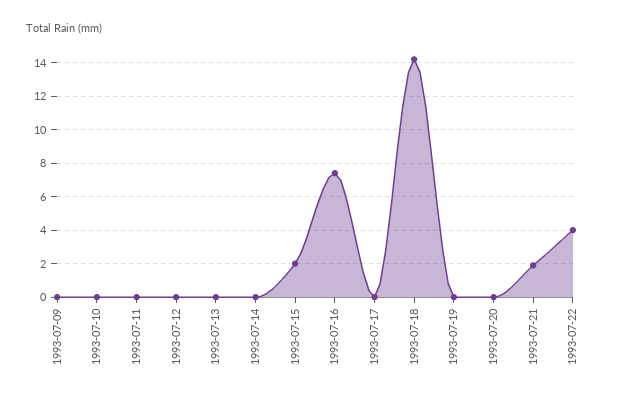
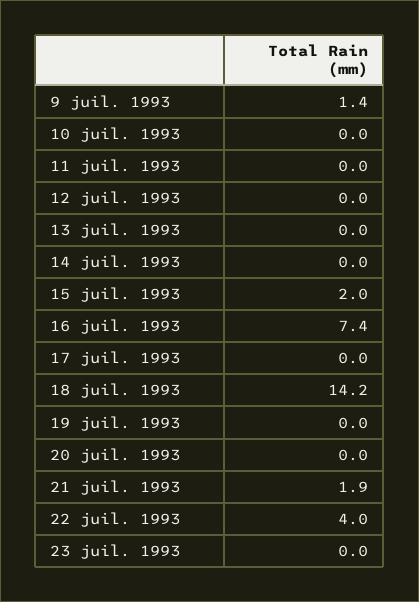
1993-07-09: 0 -> 1.4
23 juil. 1993: none -> 0

